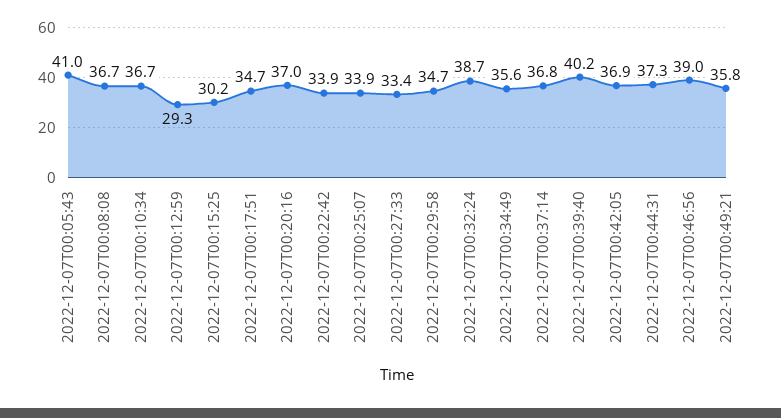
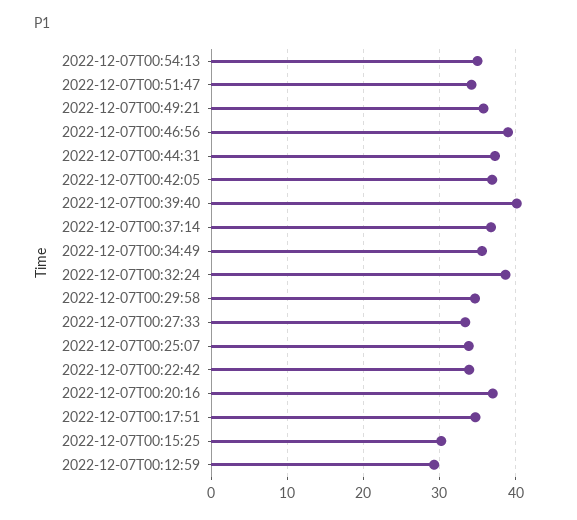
2022-12-07T00:05:43: 41 -> none
2022-12-07T00:08:08: 36.7 -> none
2022-12-07T00:10:34: 36.7 -> none
2022-12-07T00:54:13: none -> 35
2022-12-07T00:51:47: none -> 34

